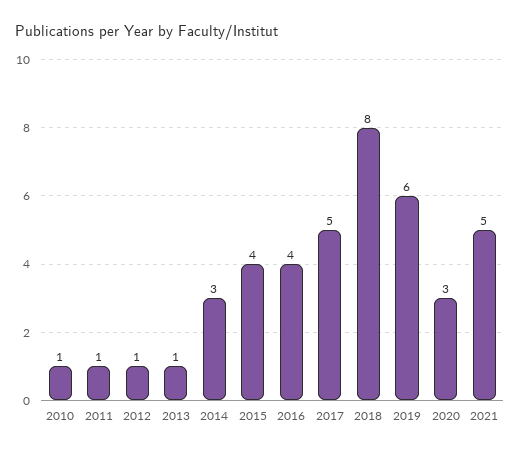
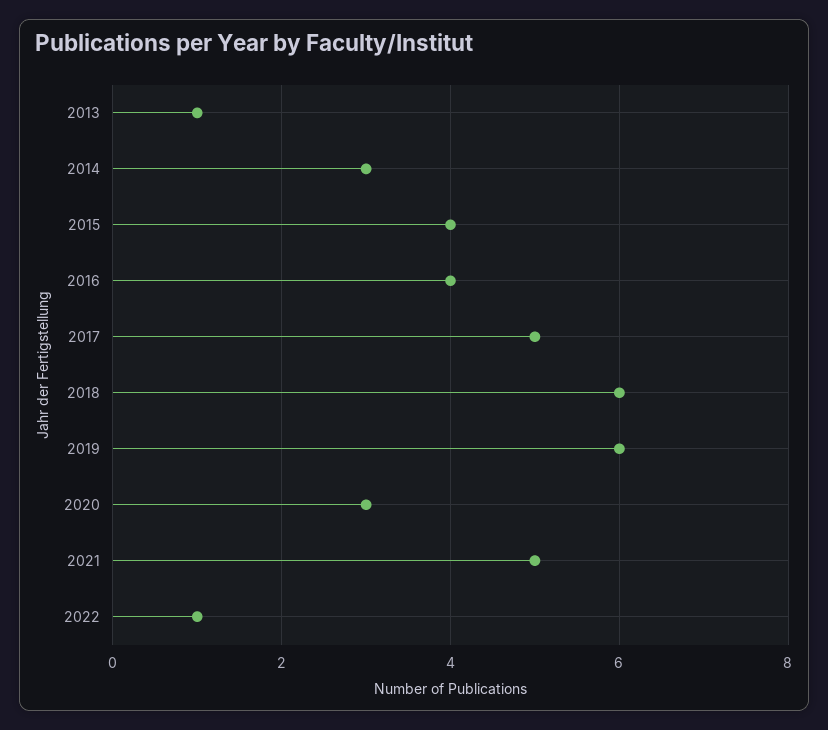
2010: 1 -> none
2011: 1 -> none
2012: 1 -> none
2018: 8 -> 6
2022: none -> 1

